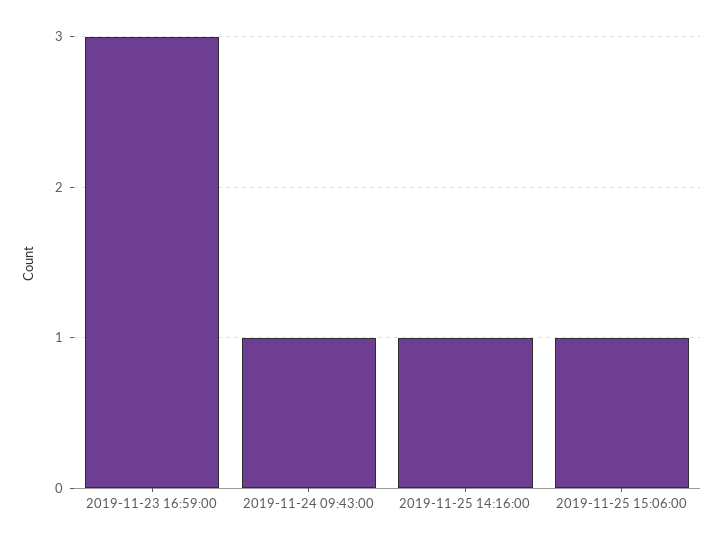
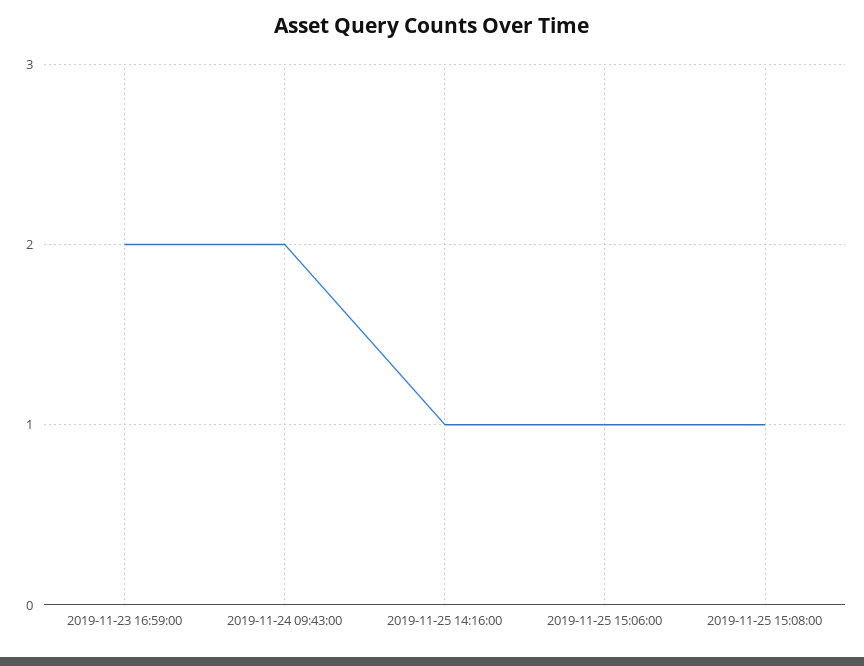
2019-11-23 16:59:00: 3 -> 2
2019-11-24 09:43:00: 1 -> 2
2019-11-25 15:08:00: none -> 1

